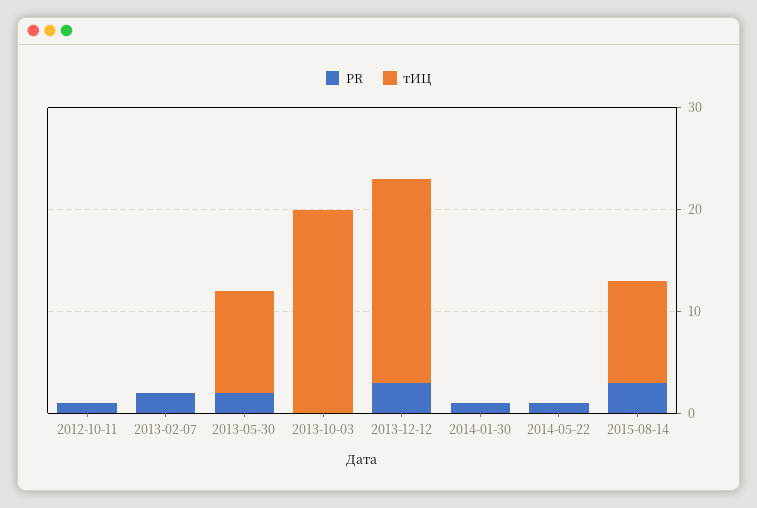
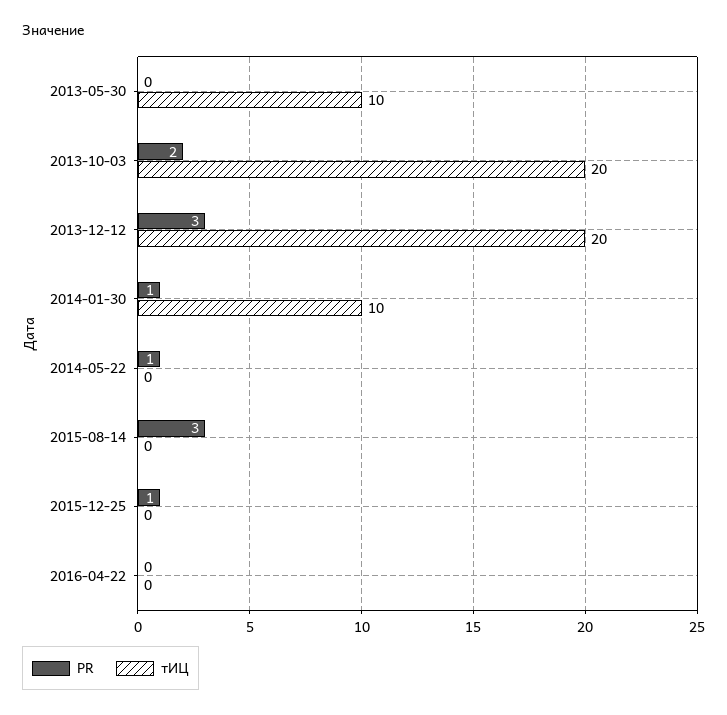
PR, 2012-10-11: 1 -> none
тИЦ, 2012-10-11: 0 -> none
PR, 2013-02-07: 2 -> none
тИЦ, 2013-02-07: 0 -> none
PR, 2013-05-30: 2 -> 0
PR, 2013-10-03: 0 -> 2
тИЦ, 2014-01-30: 0 -> 10
тИЦ, 2015-08-14: 10 -> 0
PR, 2015-12-25: none -> 1
тИЦ, 2015-12-25: none -> 0
PR, 2016-04-22: none -> 0
тИЦ, 2016-04-22: none -> 0

